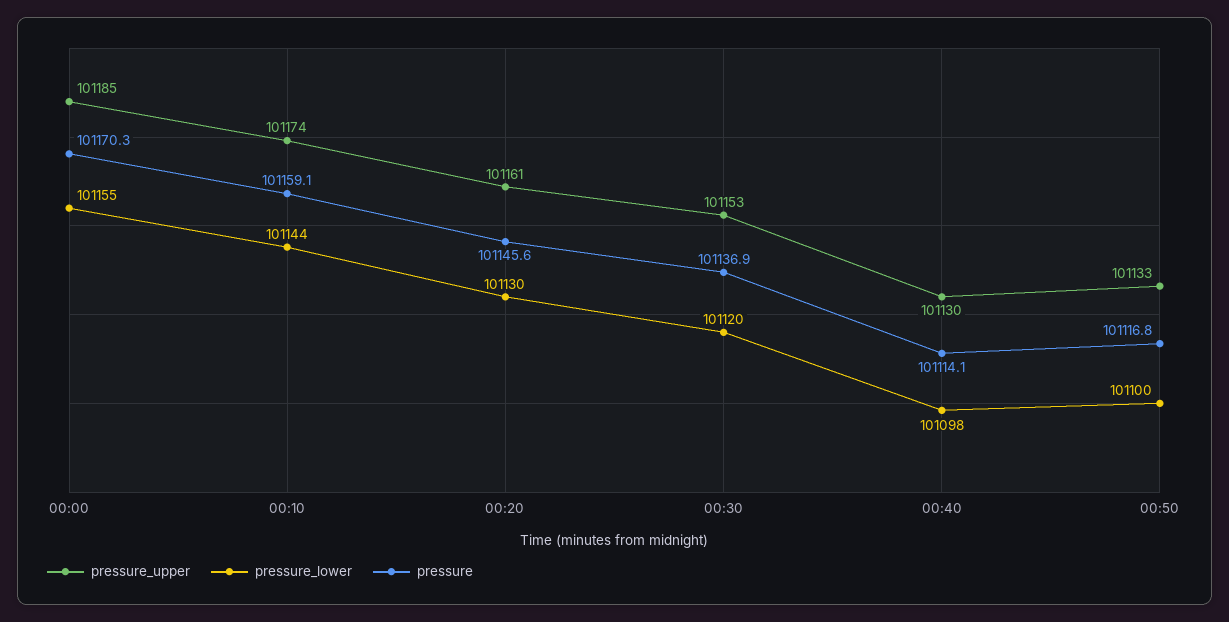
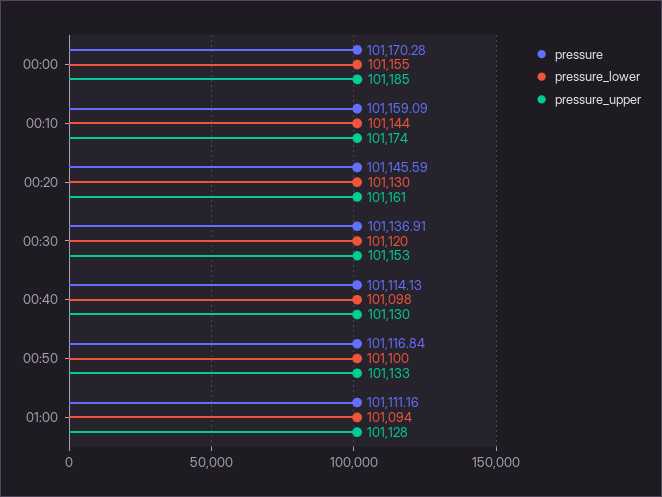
pressure, 01:00: none -> 101111.16
pressure_lower, 01:00: none -> 101094
pressure_upper, 01:00: none -> 101128

